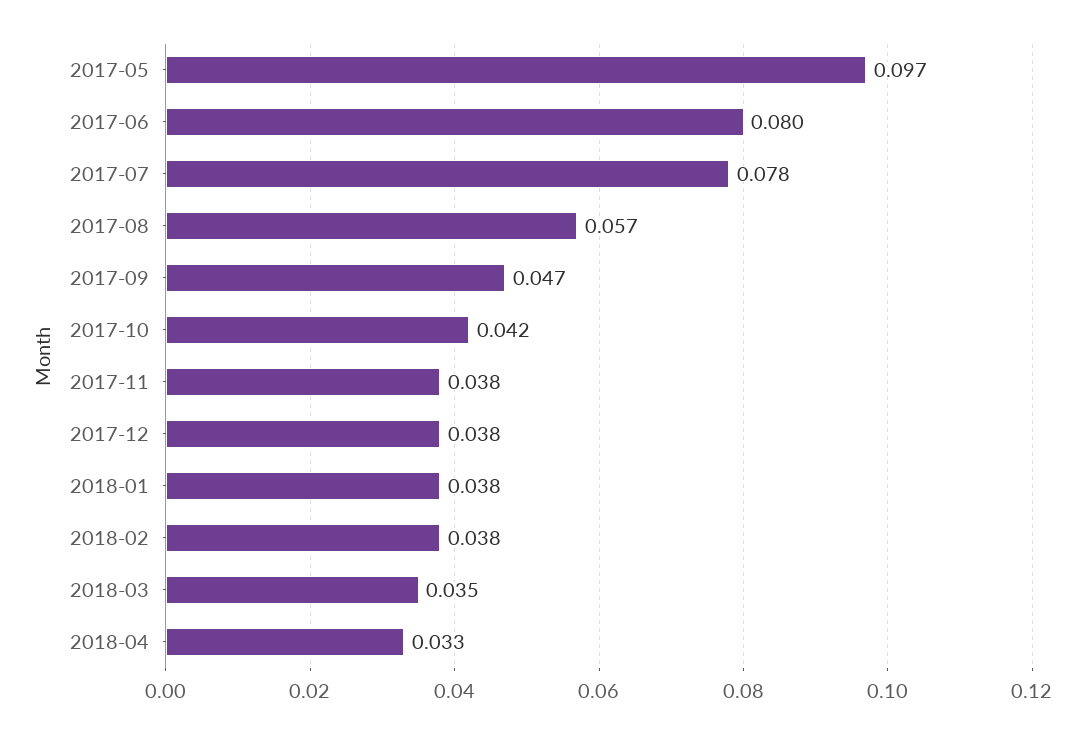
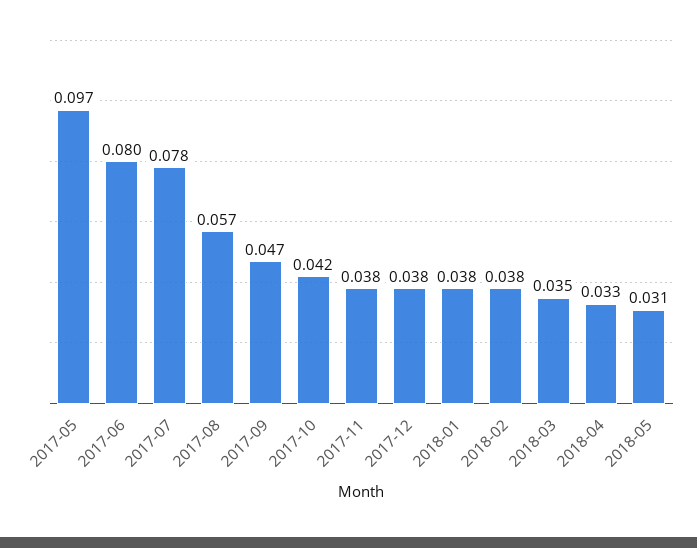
2018-05: none -> 0.031

